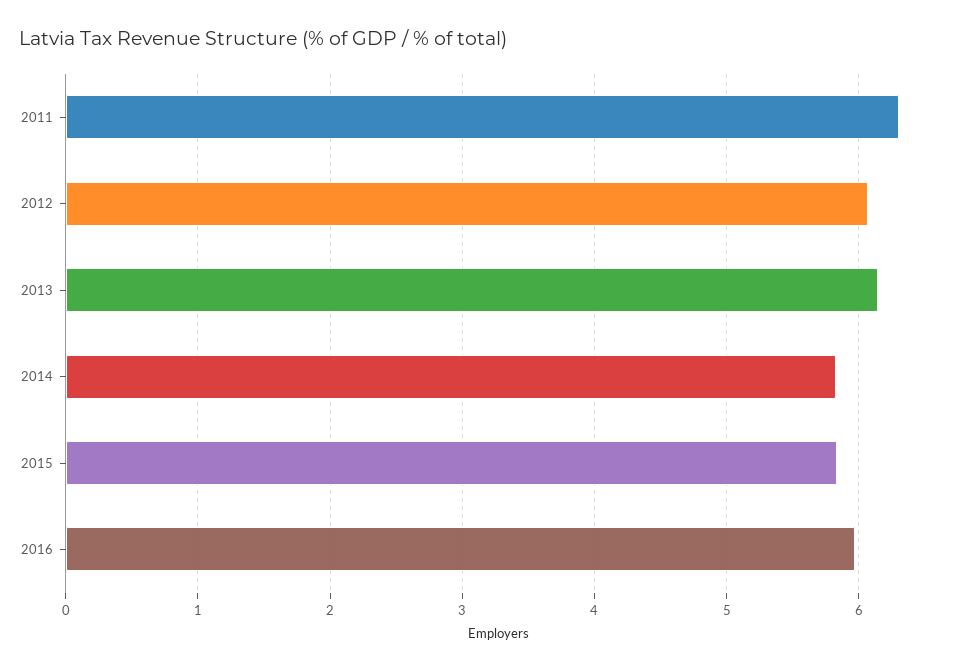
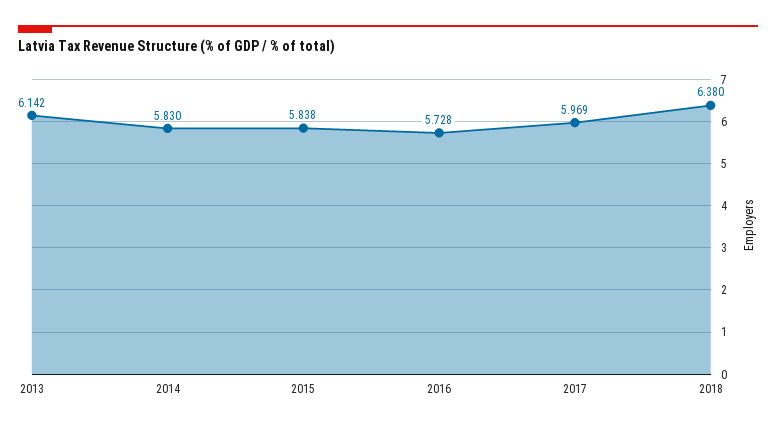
2011: 6.3 -> none
2012: 6.1 -> none
2016: 6 -> 5.728
2017: none -> 5.969
2018: none -> 6.38

